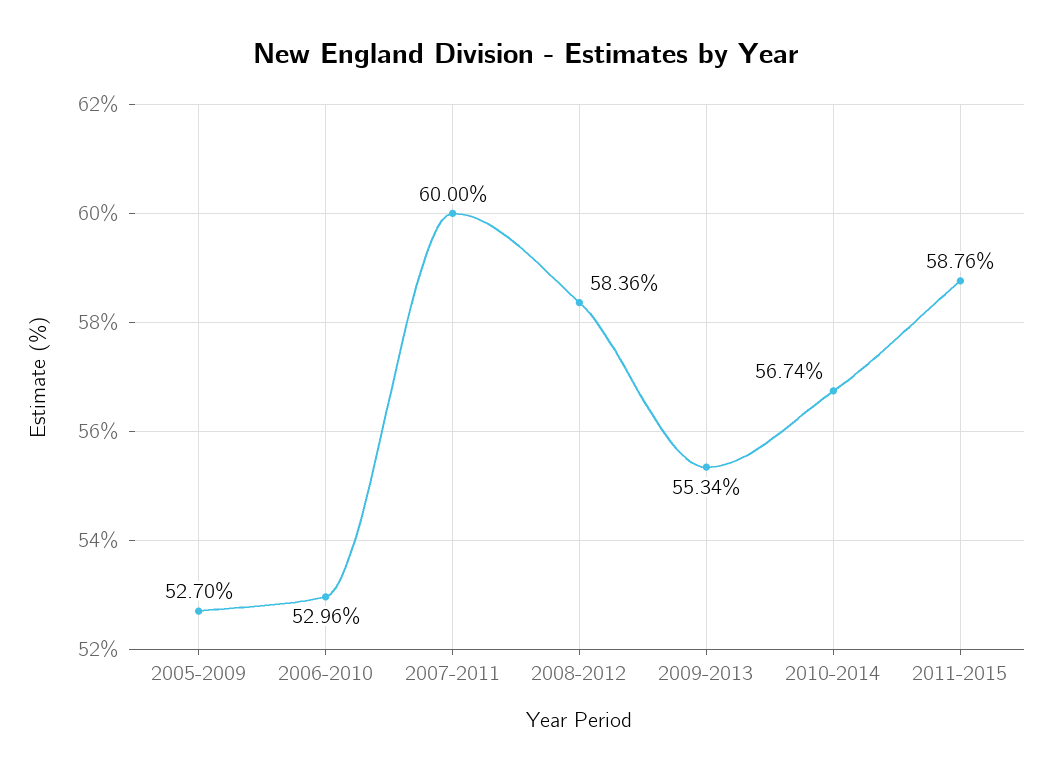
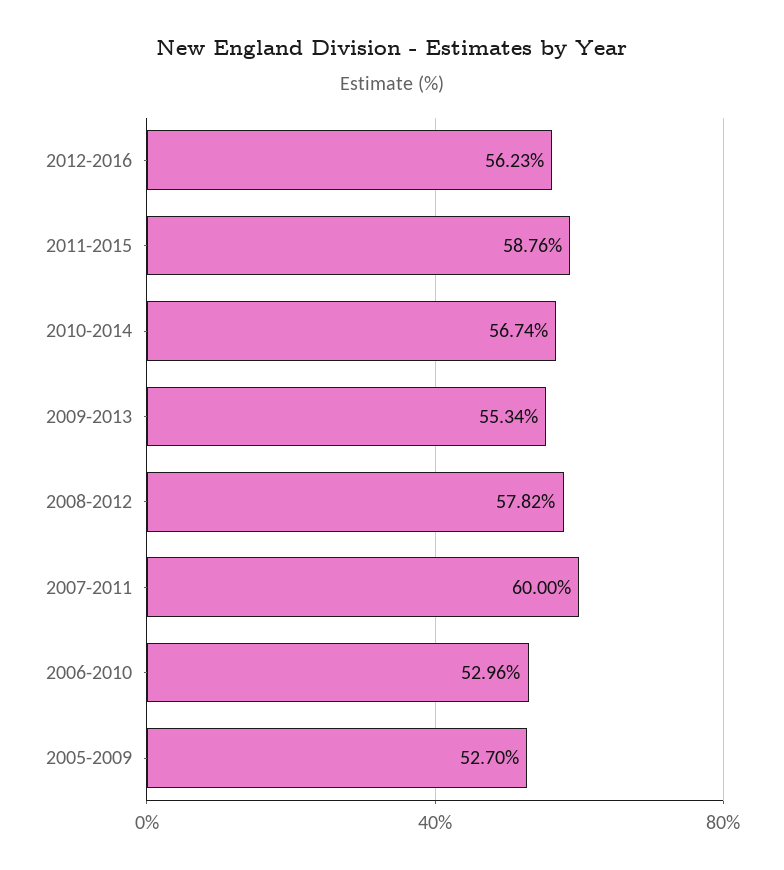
2008-2012: 58.36 -> 57.82
2012-2016: none -> 56.23

